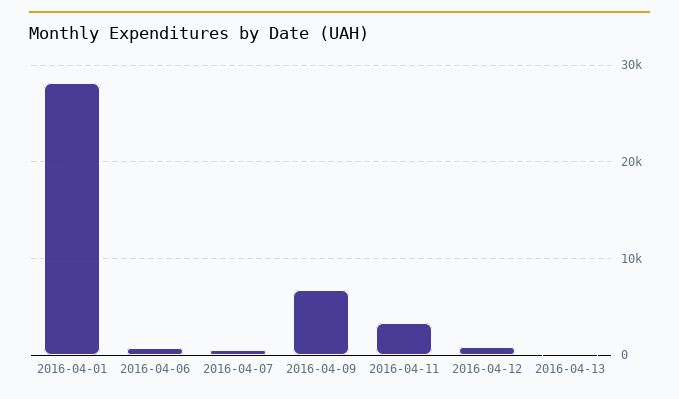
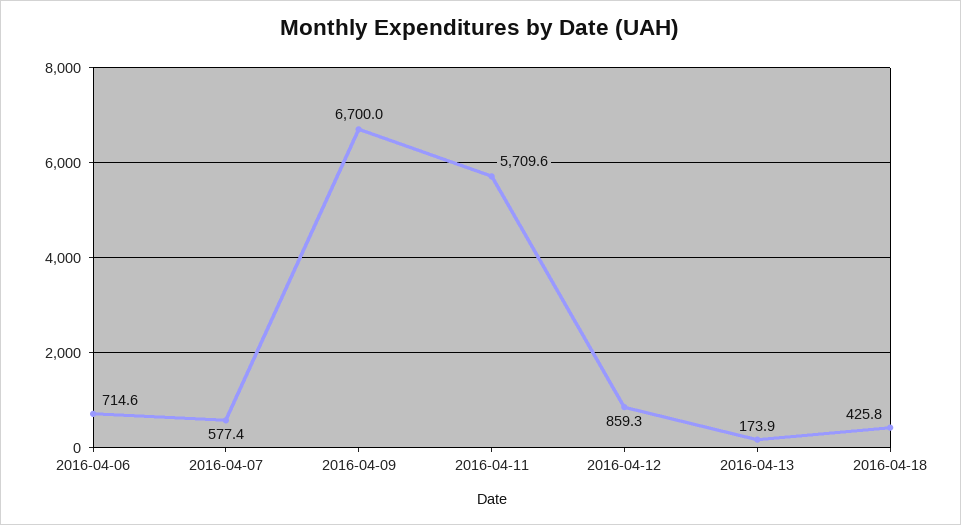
2016-04-01: 28000 -> none
2016-04-11: 3000 -> 5709.6
2016-04-18: none -> 425.8

